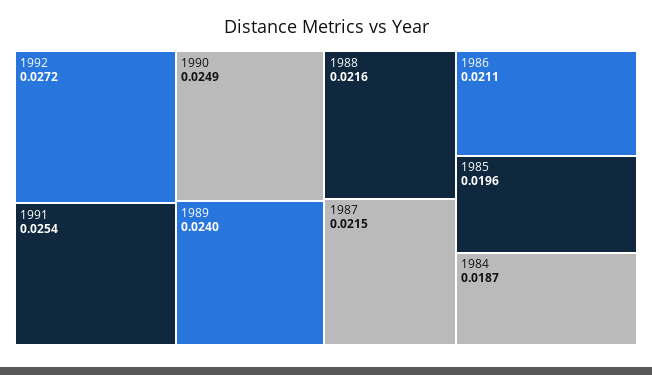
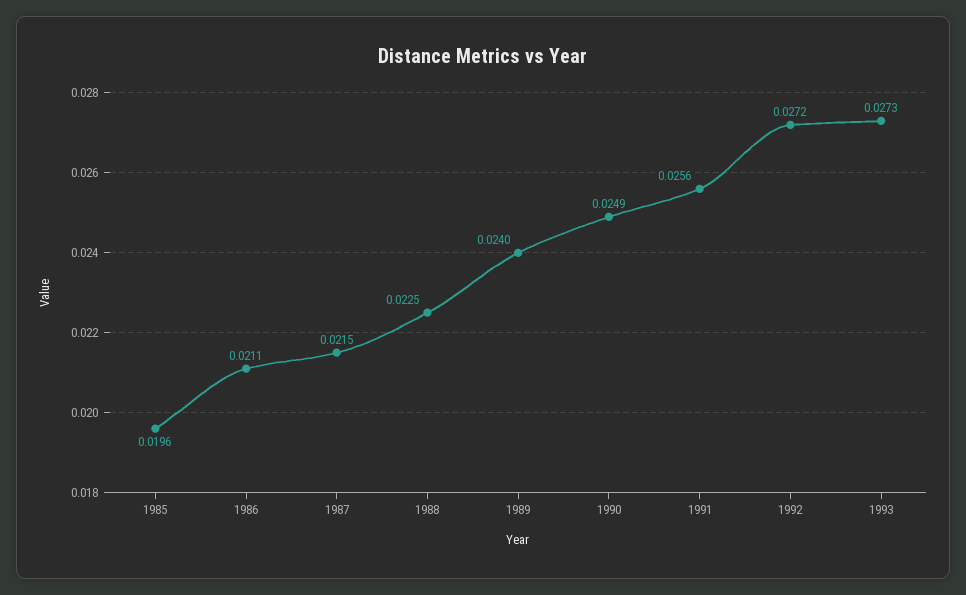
1991: 0.0254 -> 0.0256
1988: 0.0216 -> 0.0225
1984: 0.0187 -> none
1993: none -> 0.0273

